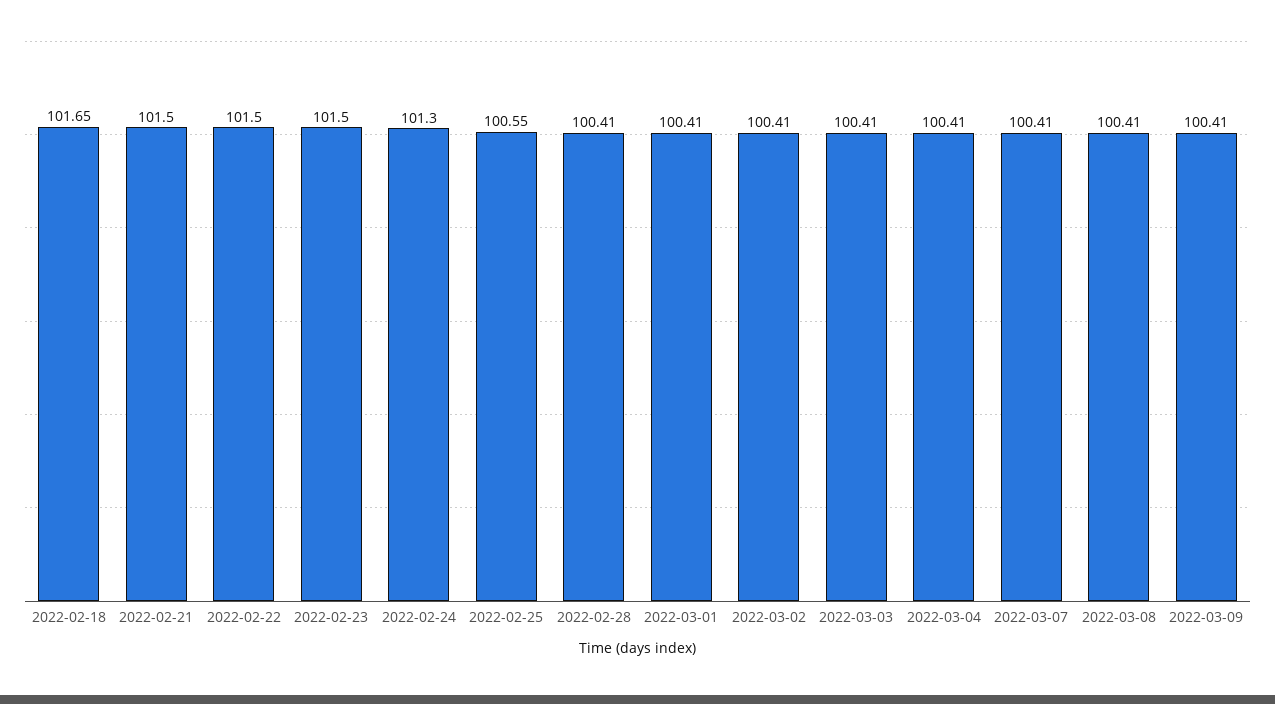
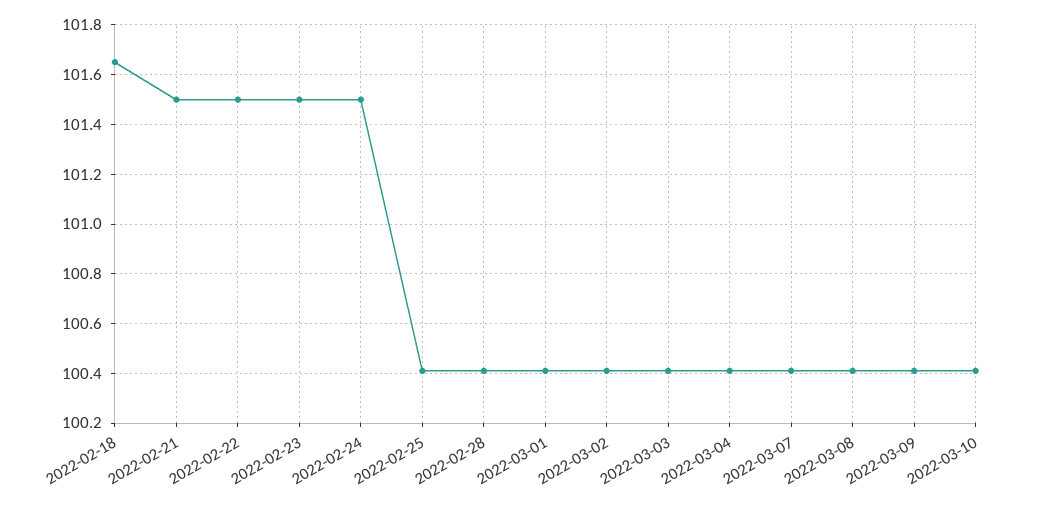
2022-02-24: 101.3 -> 101.5
2022-02-25: 100.55 -> 100.4
2022-03-10: none -> 100.4

